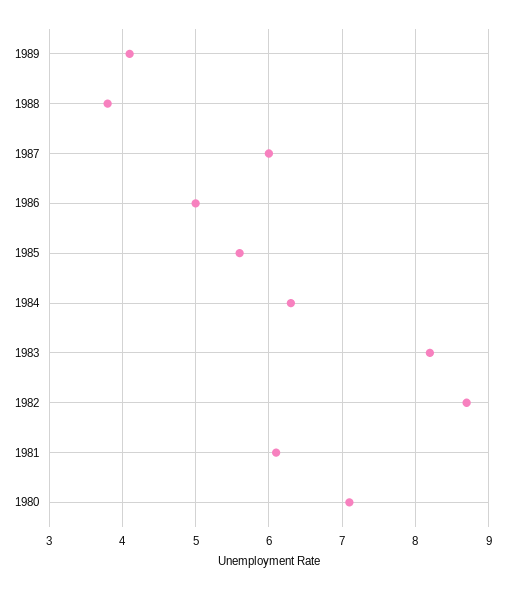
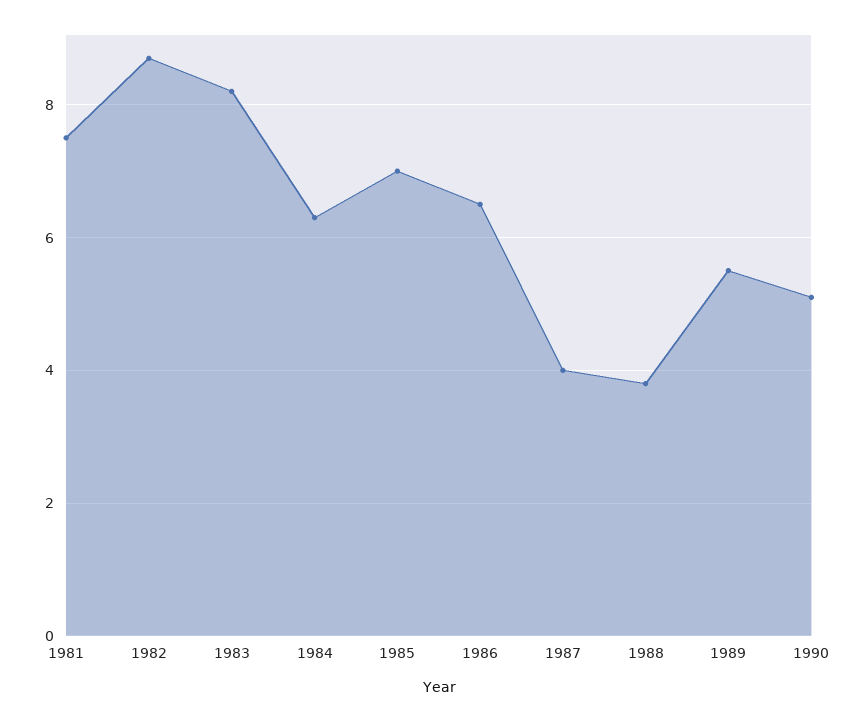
1989: 4.1 -> 5.5
1987: 6 -> 4
1986: 5 -> 6.5
1985: 5.6 -> 7
1981: 6.1 -> 7.5
1980: 7.1 -> none
1990: none -> 5

